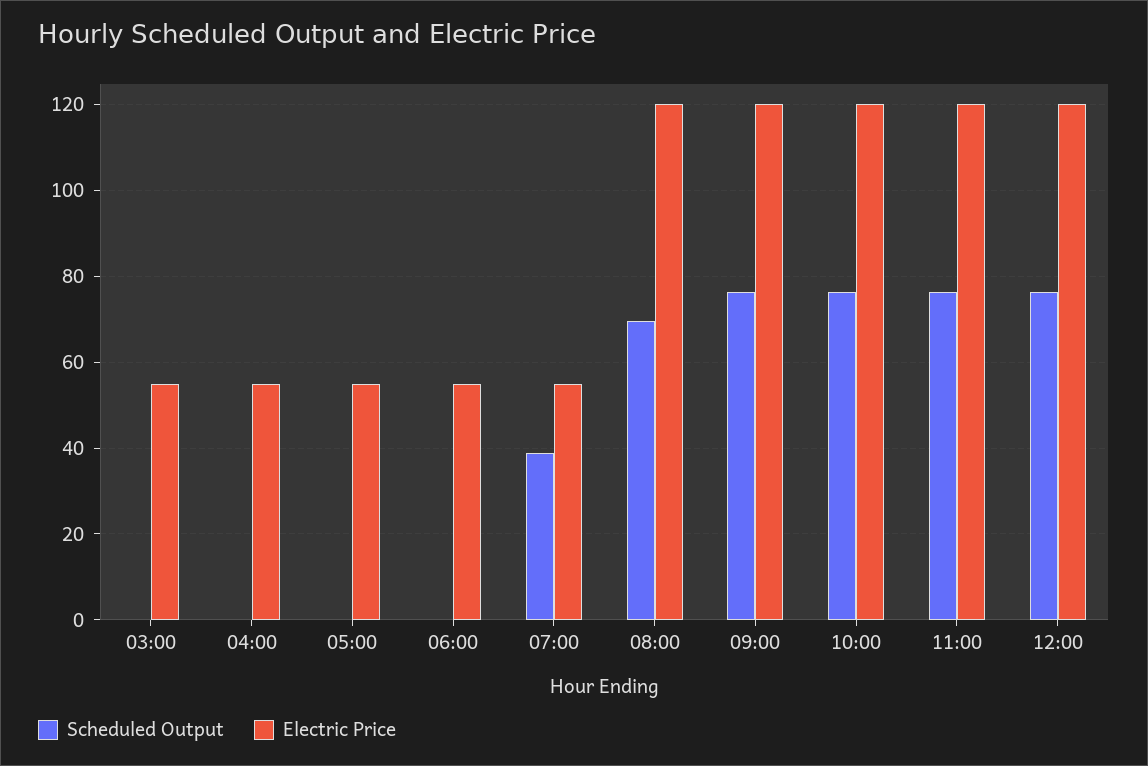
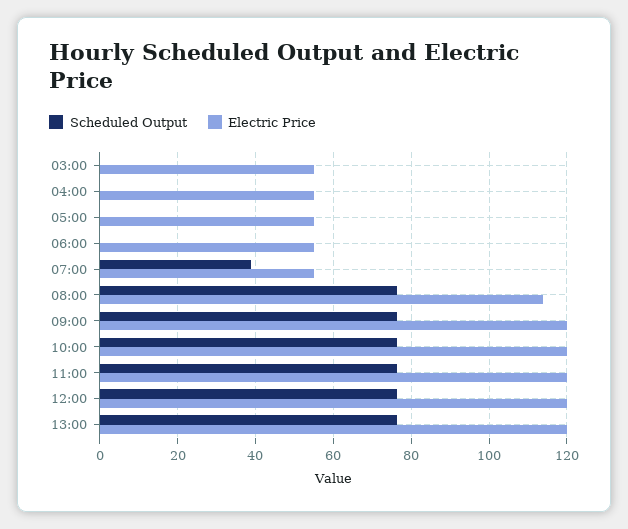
Scheduled Output, 08:00: 70 -> 76
Electric Price, 08:00: 120 -> 114
Scheduled Output, 13:00: none -> 76
Electric Price, 13:00: none -> 120

